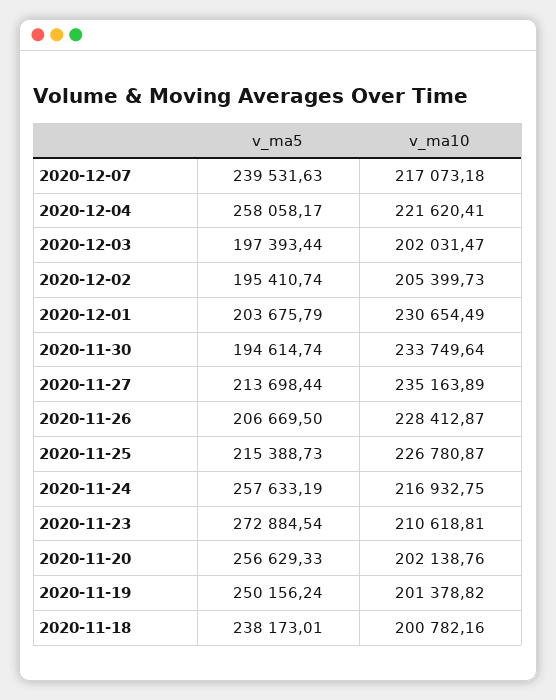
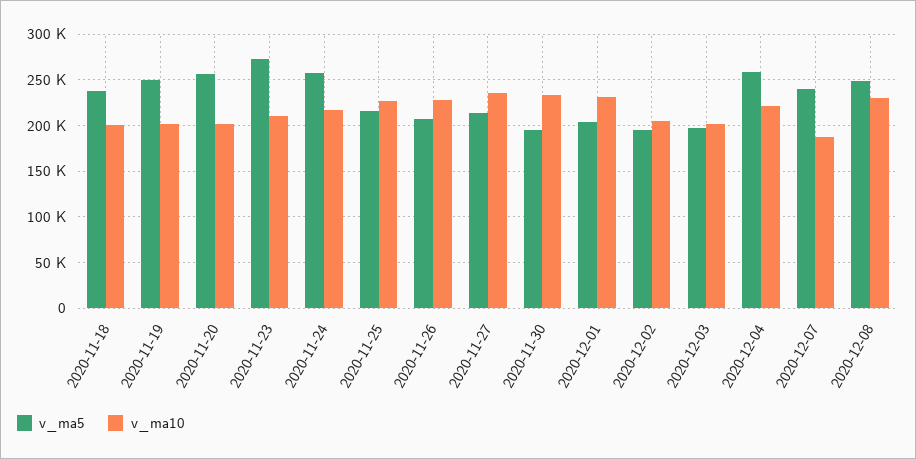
v_ma10, 2020-12-07: 217073.18 -> 190000
v_ma5, 2020-12-08: none -> 250000
v_ma10, 2020-12-08: none -> 230000

